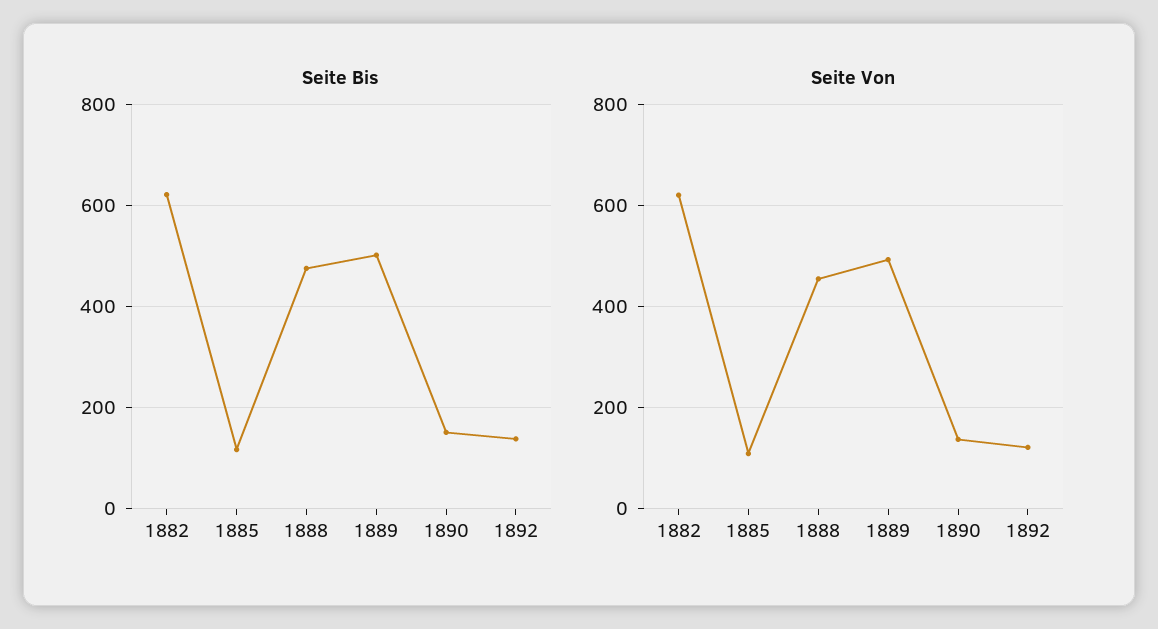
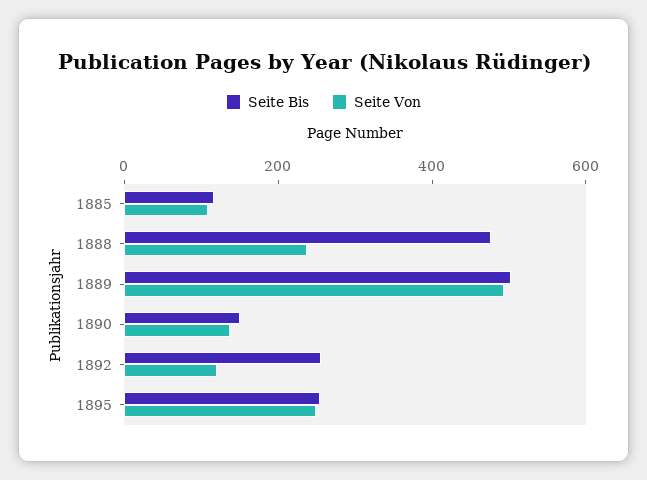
Seite Bis, 1882: 620 -> none
Seite Bis, 1892: 140 -> 250
Seite Von, 1882: 620 -> none
Seite Von, 1888: 460 -> 250
Seite Bis, 1895: none -> 250
Seite Von, 1895: none -> 250

